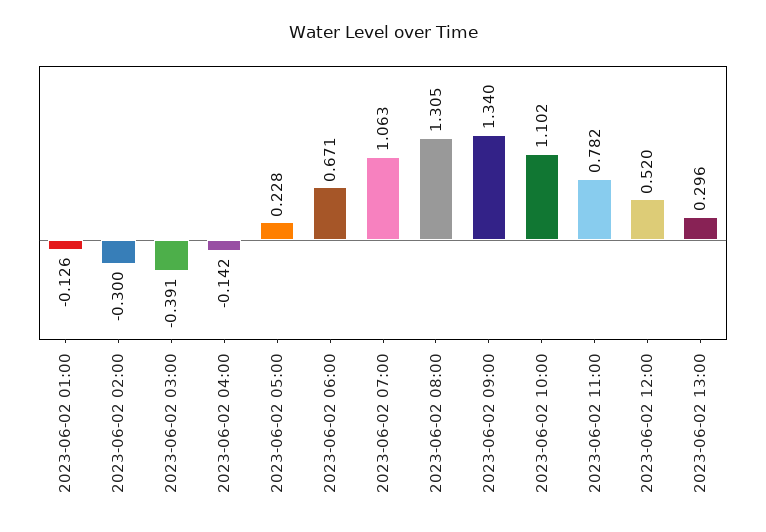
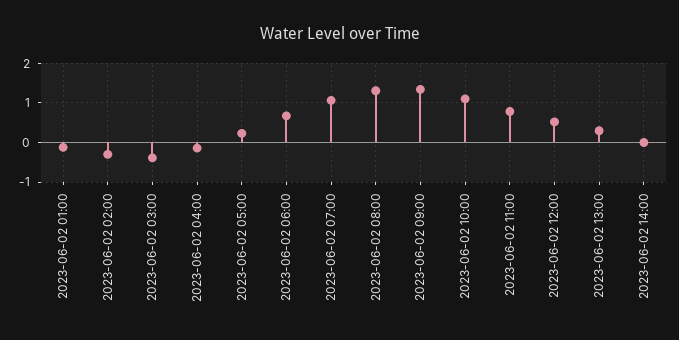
2023-06-02 14:00: none -> 0

